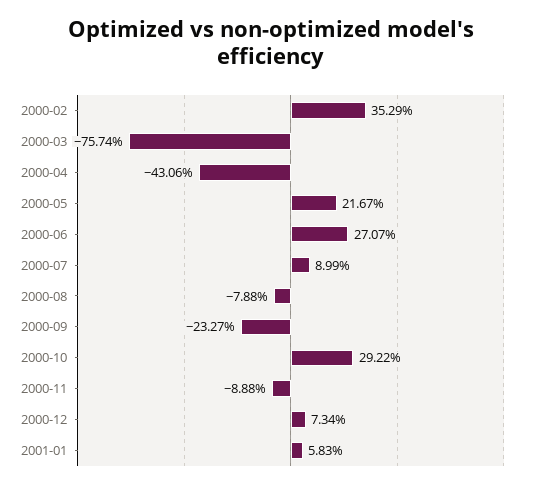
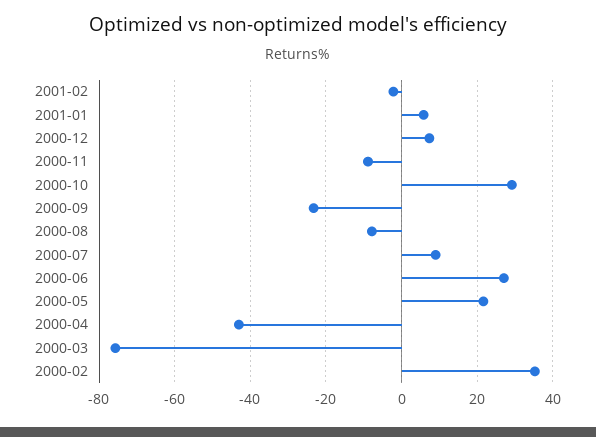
2001-02: none -> -2

